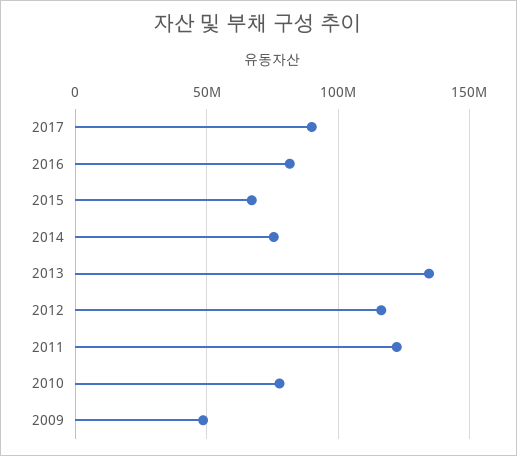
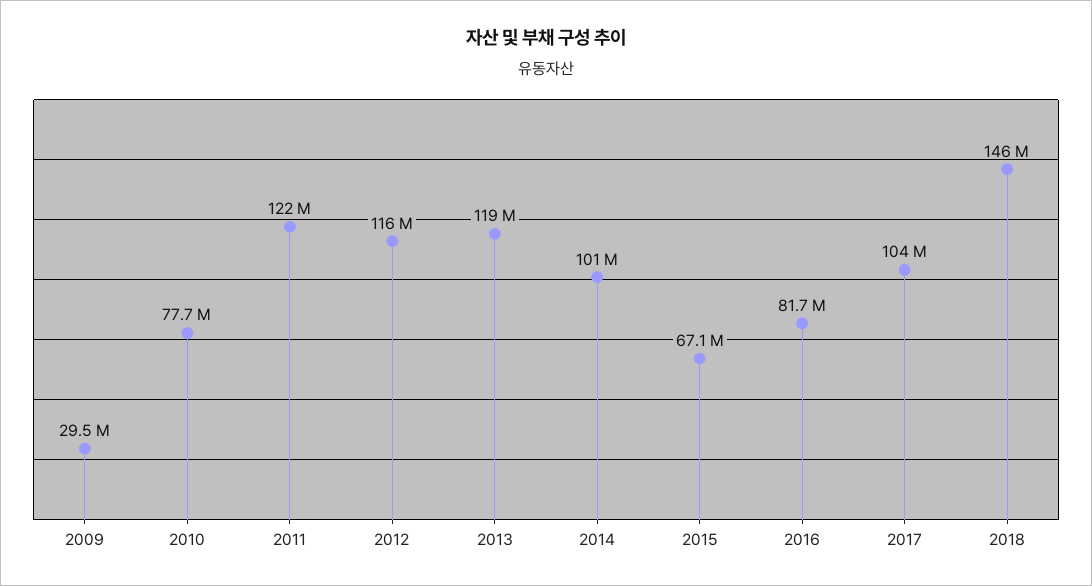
2017: 90000000 -> 104000000
2014: 75000000 -> 101000000
2013: 135000000 -> 119000000
2009: 50000000 -> 29500000
2018: none -> 146000000

